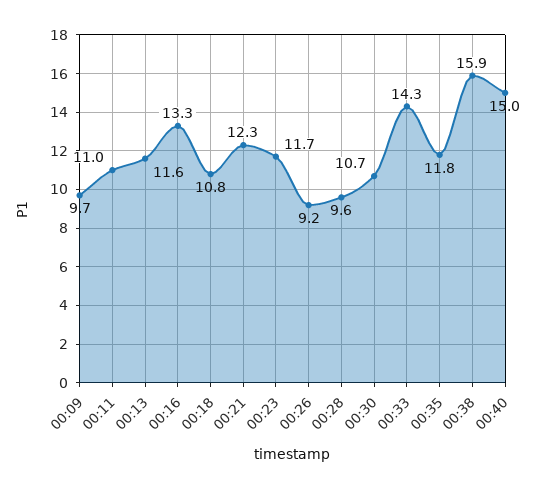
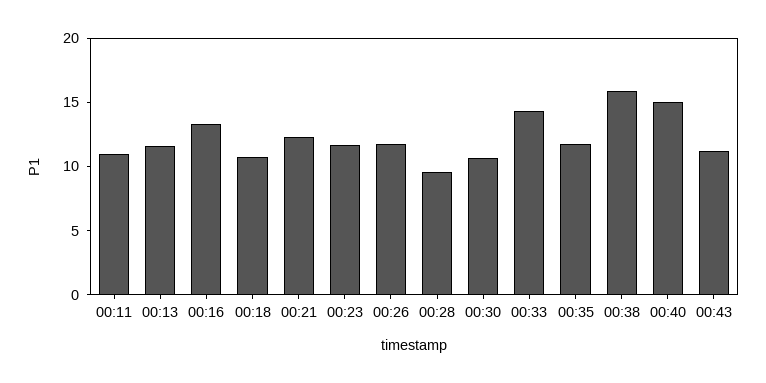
00:09: 9.7 -> none
00:26: 9.2 -> 12
00:43: none -> 11

